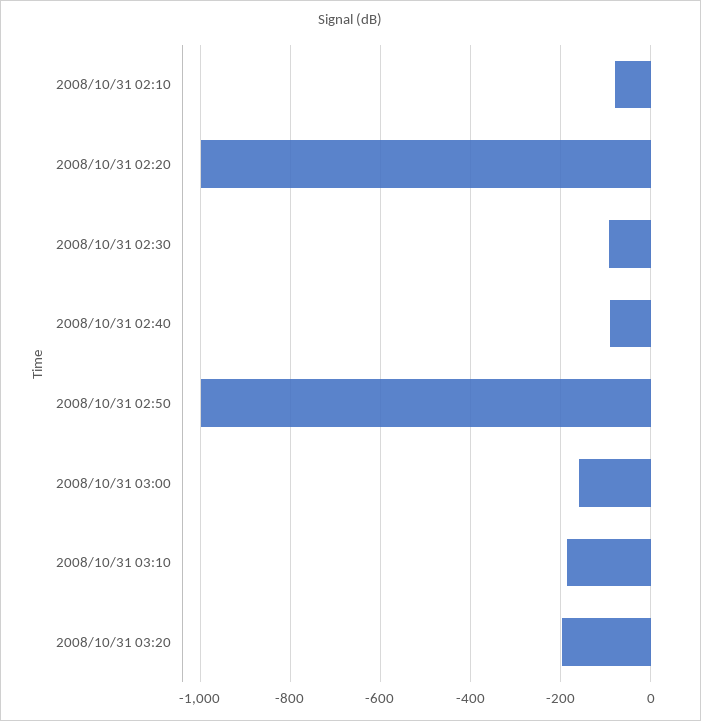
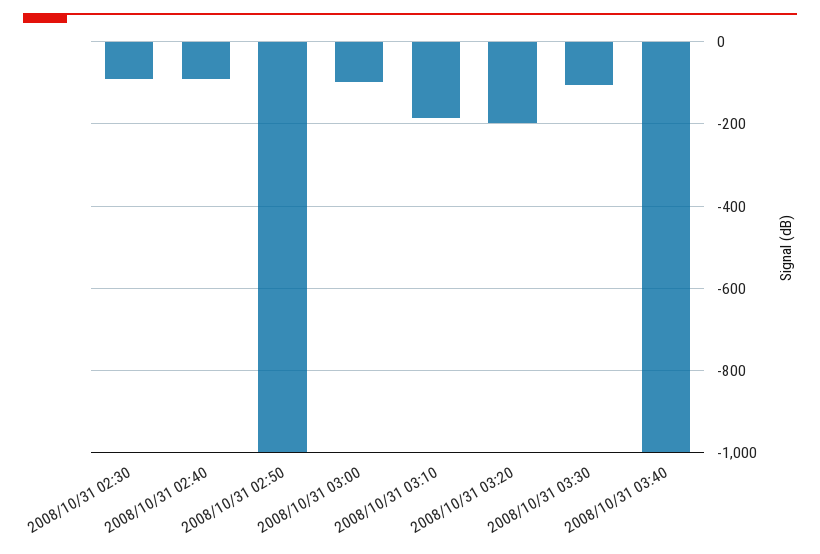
2008/10/31 02:10: -80 -> none
2008/10/31 02:20: -1000 -> none
2008/10/31 03:00: -160 -> -100
2008/10/31 03:30: none -> -100
2008/10/31 03:40: none -> -1000

